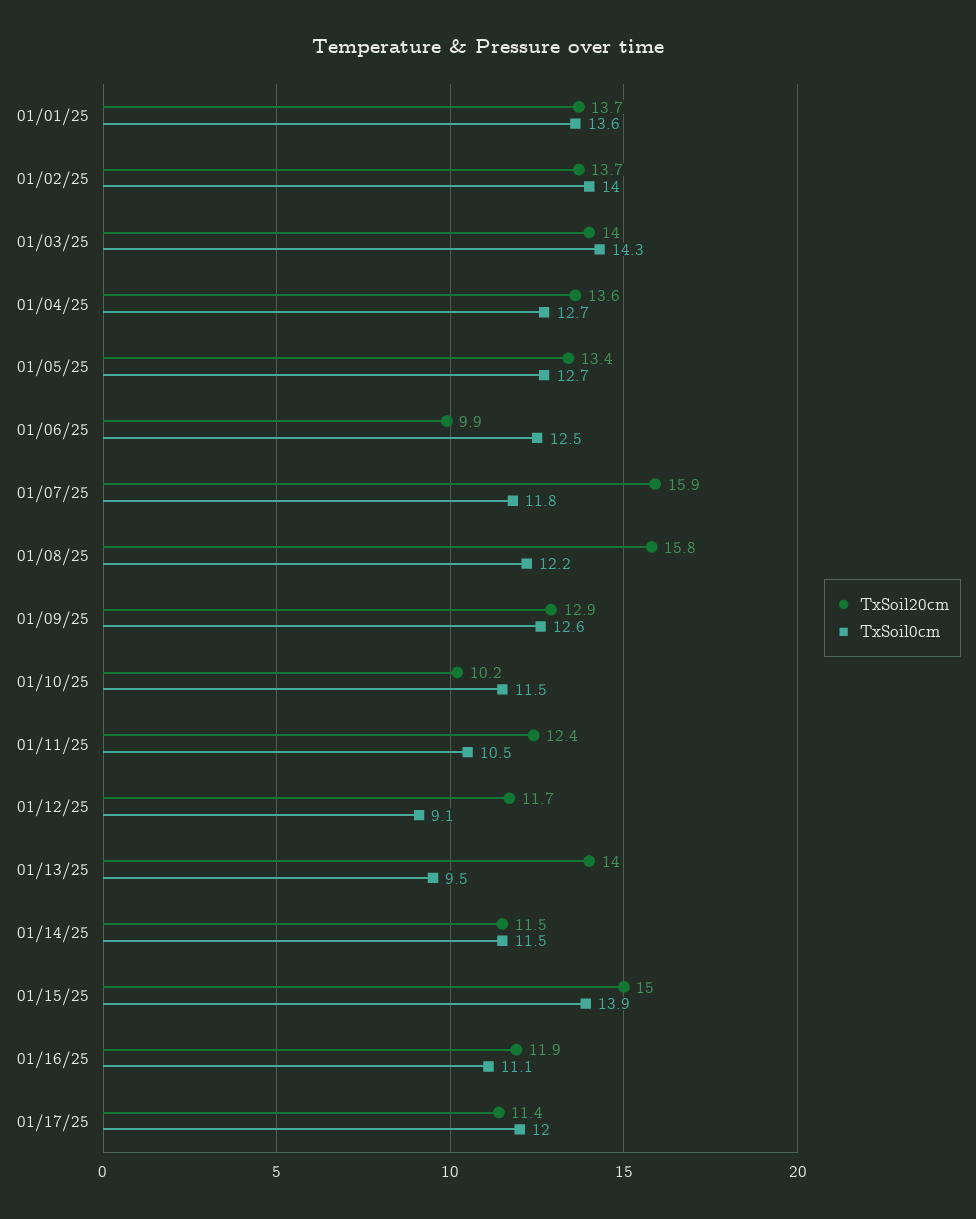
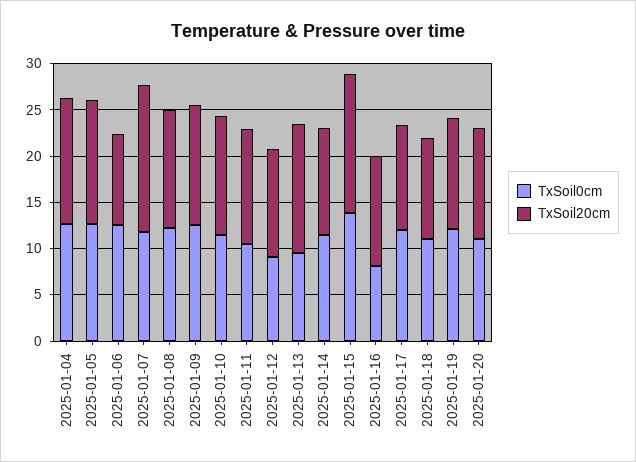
TxSoil20cm, 01/01/25: 13.7 -> none
TxSoil0cm, 01/01/25: 13.6 -> none
TxSoil20cm, 01/02/25: 13.7 -> none
TxSoil0cm, 01/02/25: 14 -> none
TxSoil20cm, 01/03/25: 14 -> none
TxSoil0cm, 01/03/25: 14.3 -> none
TxSoil20cm, 01/08/25: 15.8 -> 13
TxSoil20cm, 01/10/25: 10.2 -> 13
TxSoil0cm, 01/16/25: 11.1 -> 8
TxSoil0cm, 2025-01-18: none -> 11
TxSoil20cm, 2025-01-18: none -> 11
TxSoil0cm, 2025-01-19: none -> 12
TxSoil20cm, 2025-01-19: none -> 12
TxSoil0cm, 2025-01-20: none -> 11
TxSoil20cm, 2025-01-20: none -> 12

